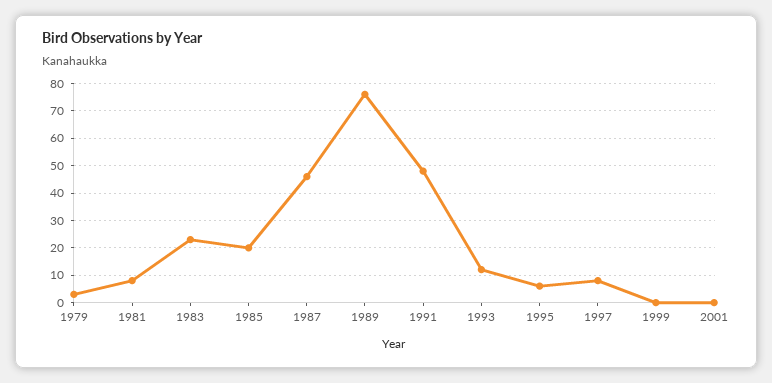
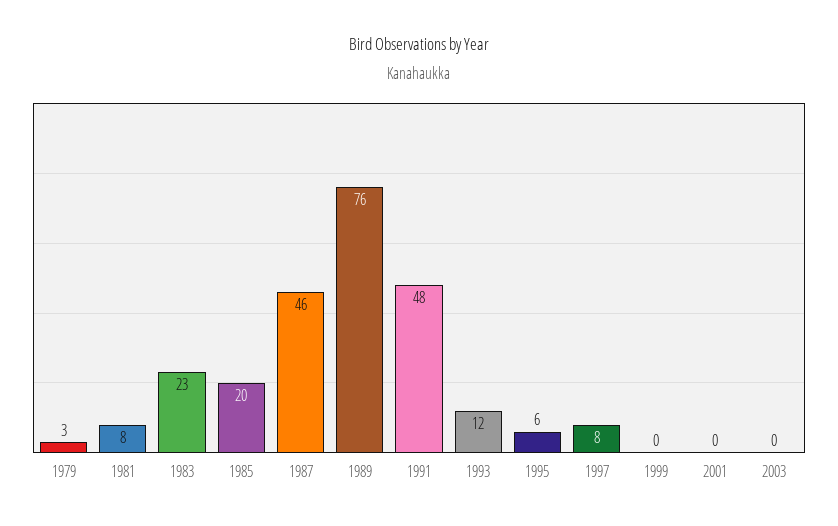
2003: none -> 0

